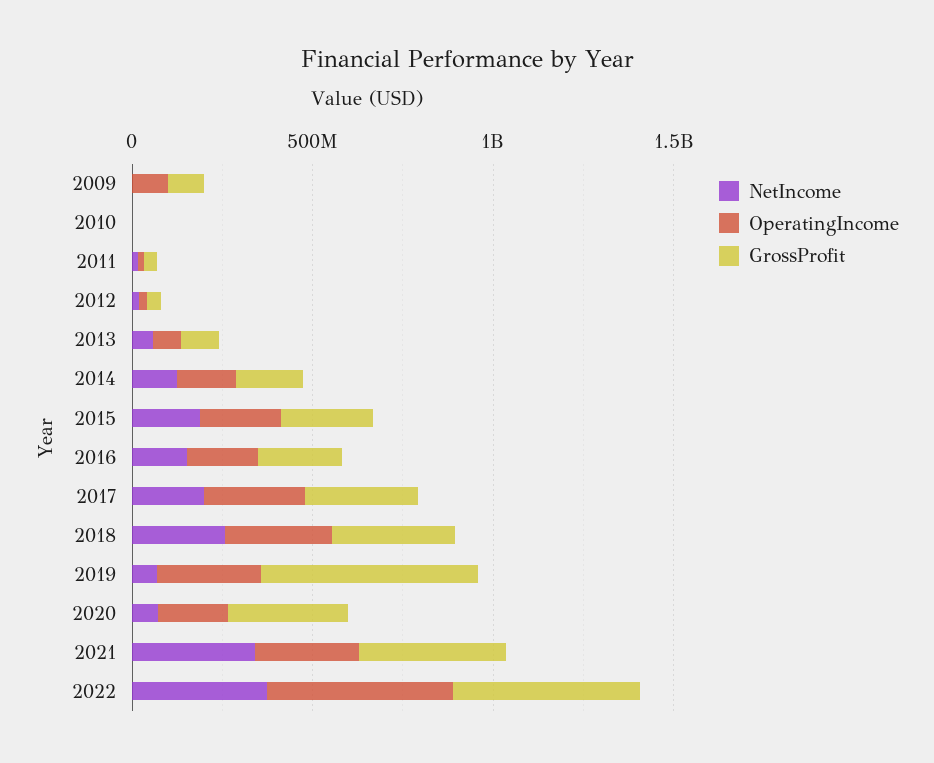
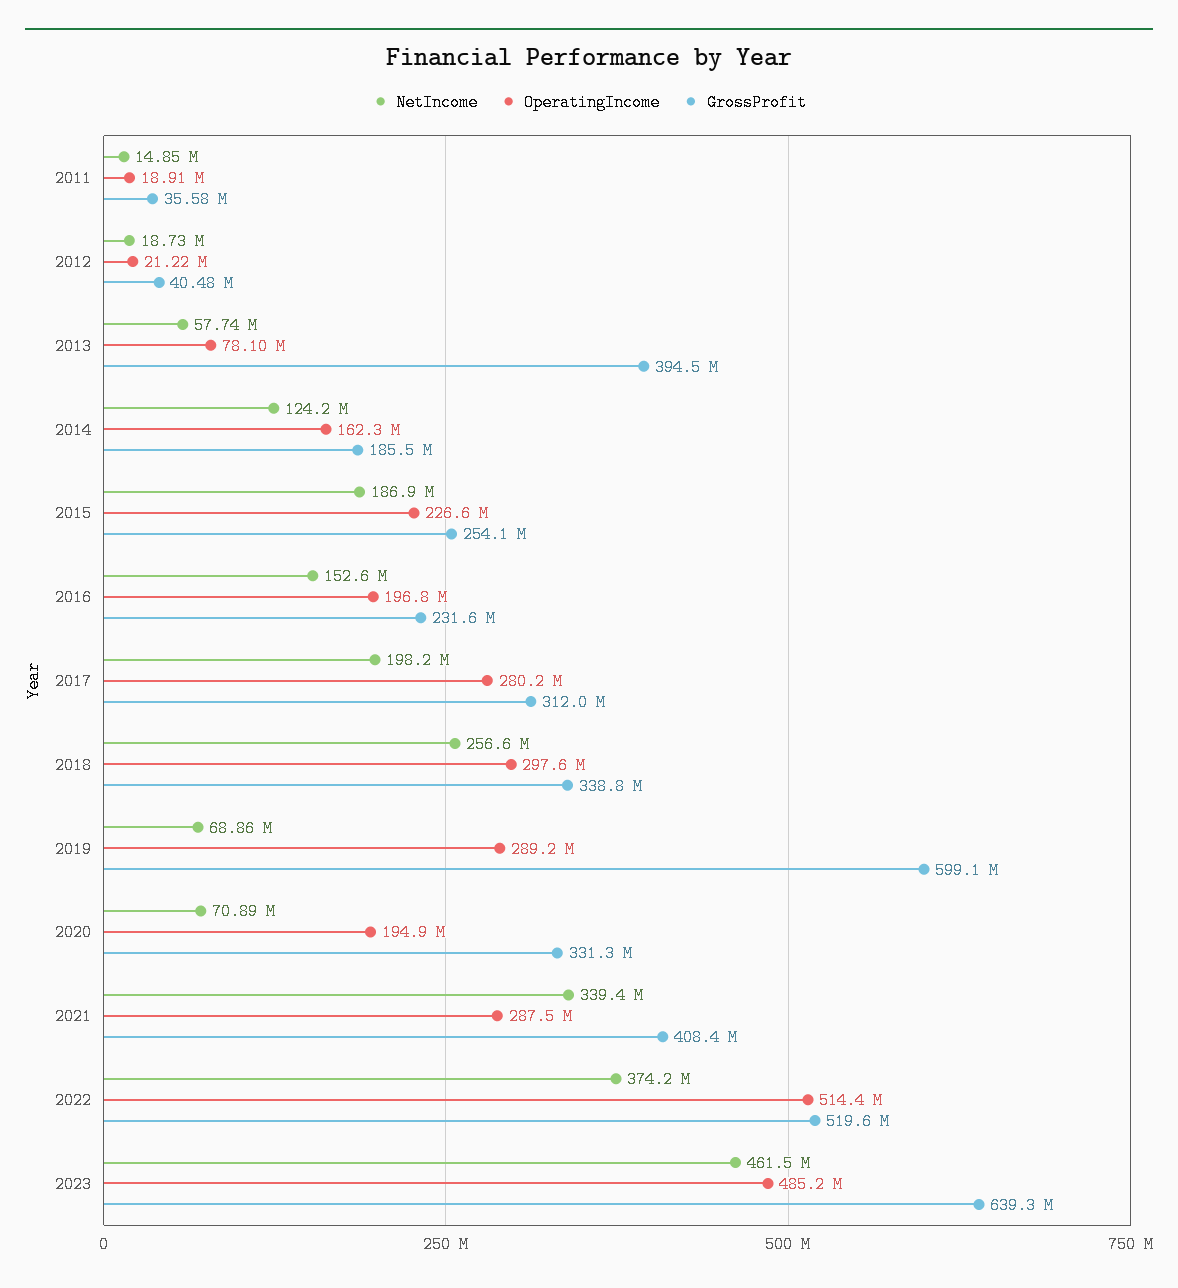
NetIncome, 2009: 0 -> none
OperatingIncome, 2009: 100000000 -> none
GrossProfit, 2009: 100000000 -> none
NetIncome, 2010: 0 -> none
OperatingIncome, 2010: 0 -> none
GrossProfit, 2010: 0 -> none
GrossProfit, 2013: 100000000 -> 394500000
NetIncome, 2023: none -> 461500000
OperatingIncome, 2023: none -> 485200000
GrossProfit, 2023: none -> 639300000

